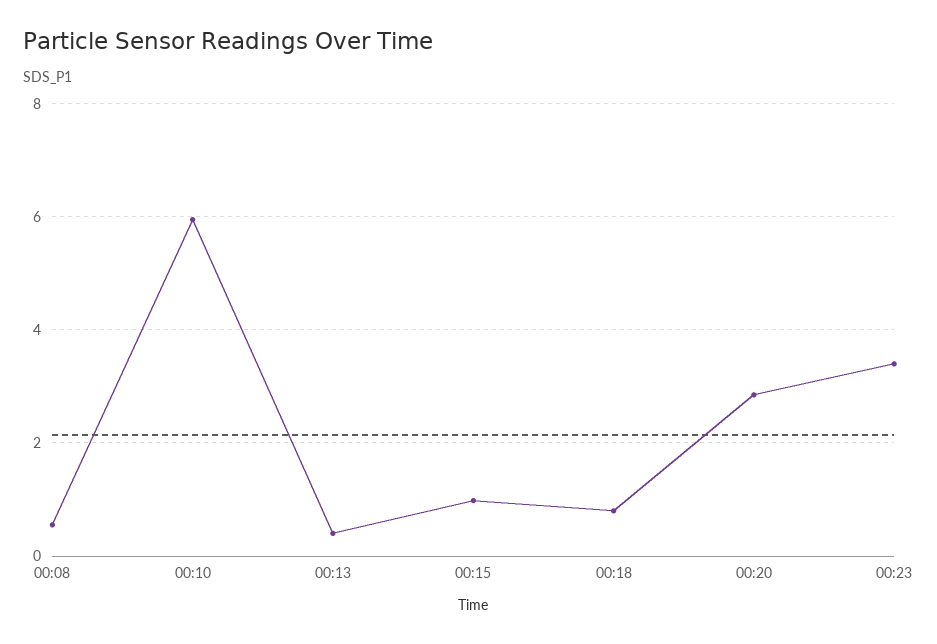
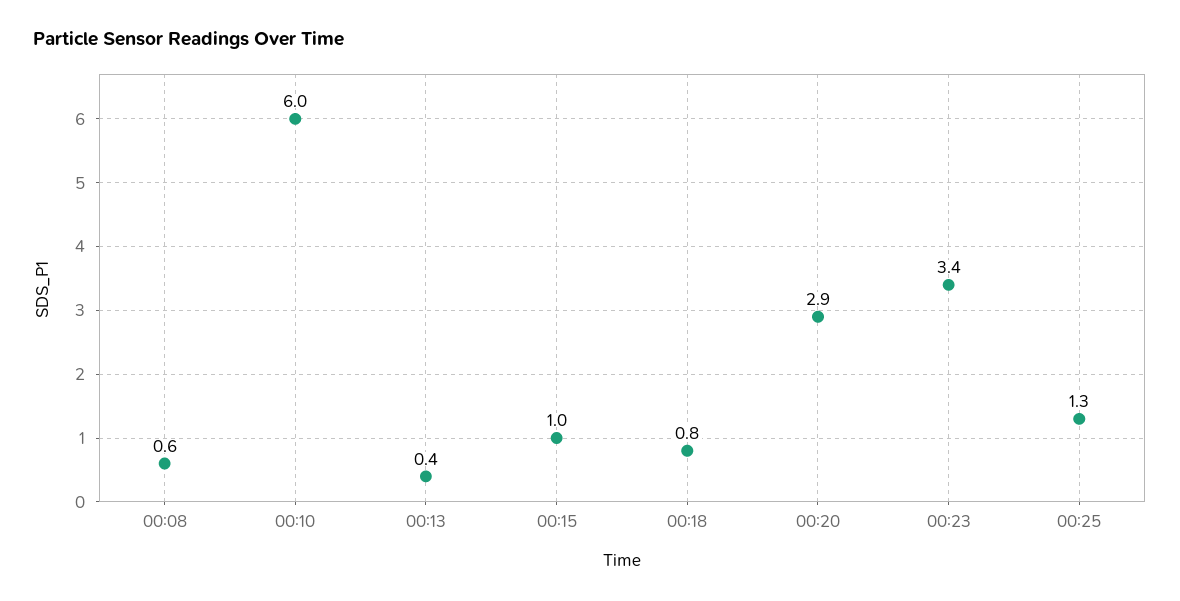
00:25: none -> 1.3

